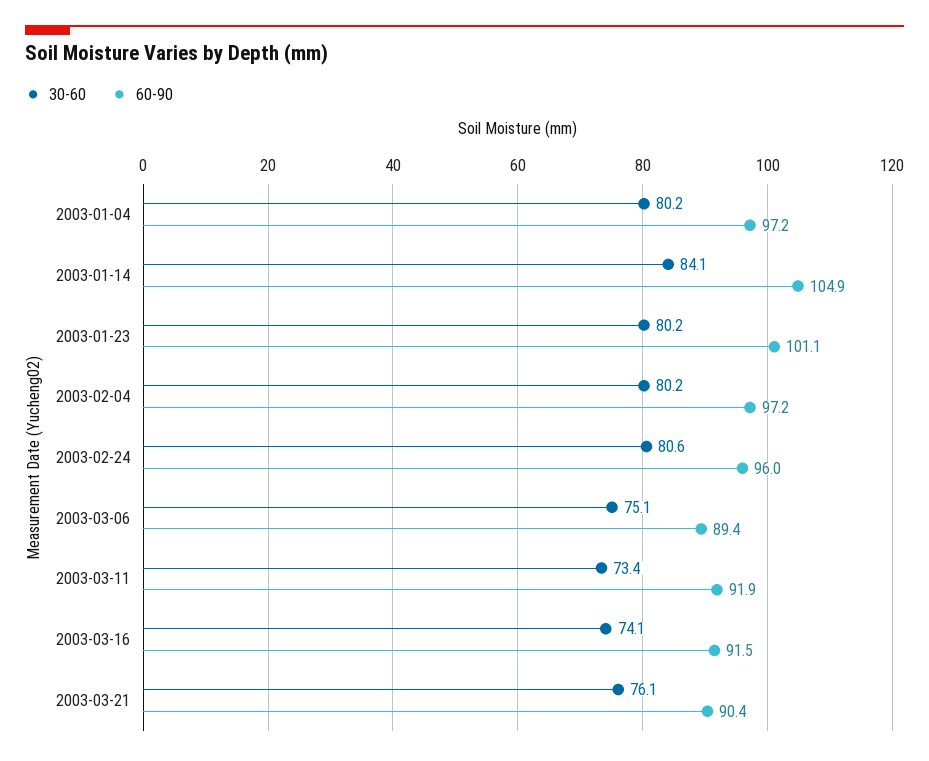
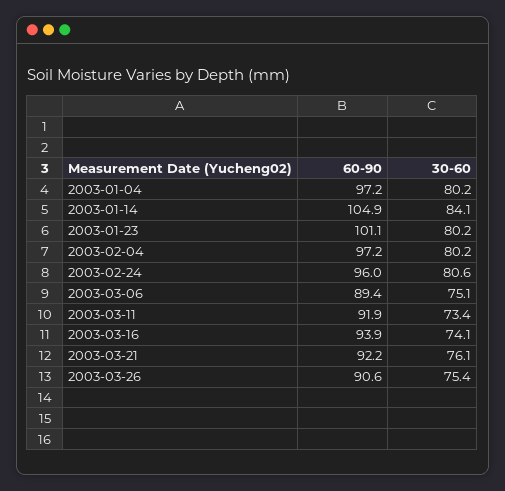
60-90, 2003-03-16: 91.5 -> 93.9
60-90, 2003-03-21: 90.4 -> 92.2
60-90, 2003-03-26: none -> 90.6
30-60, 2003-03-26: none -> 75.4

